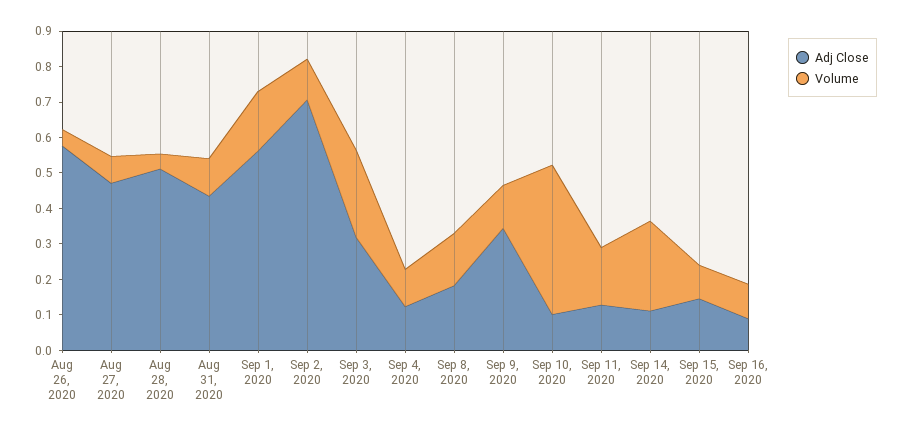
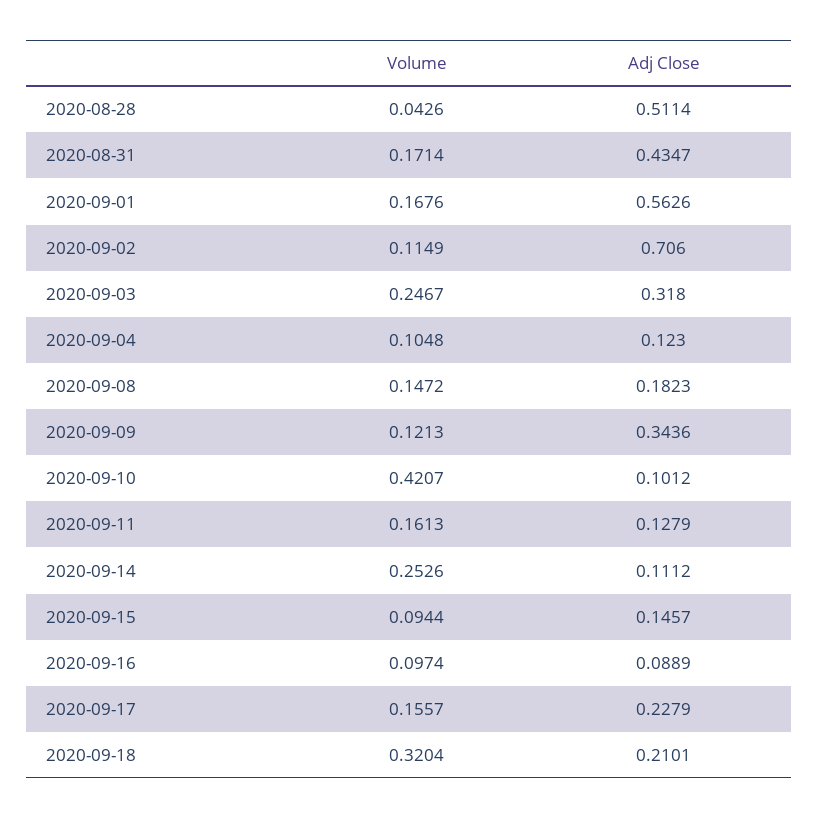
Adj Close, Aug 26, 2020: 0.575 -> none
Volume, Aug 26, 2020: 0.05 -> none
Adj Close, Aug 27, 2020: 0.475 -> none
Volume, Aug 27, 2020: 0.075 -> none
Volume, Aug 31, 2020: 0.1 -> 0.1714
Volume, 2020-09-17: none -> 0.1557
Adj Close, 2020-09-17: none -> 0.2279
Volume, 2020-09-18: none -> 0.3204
Adj Close, 2020-09-18: none -> 0.2101

